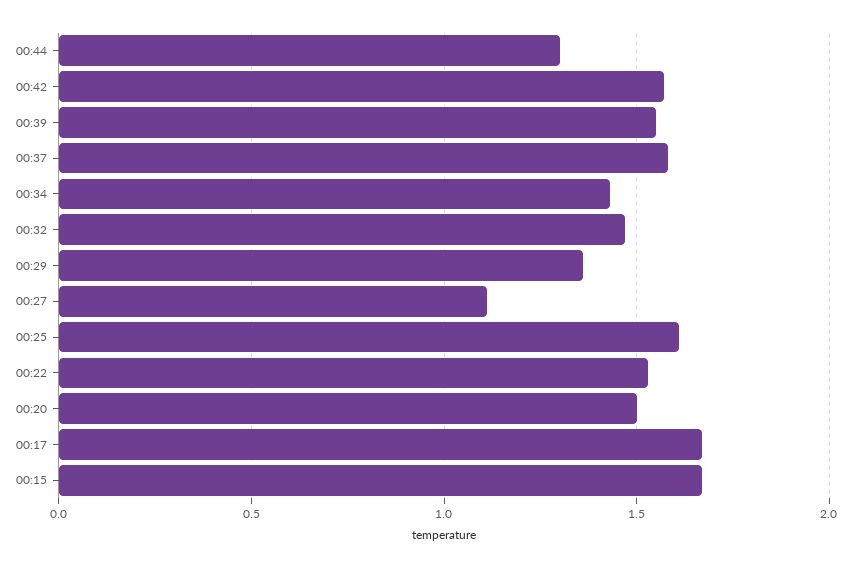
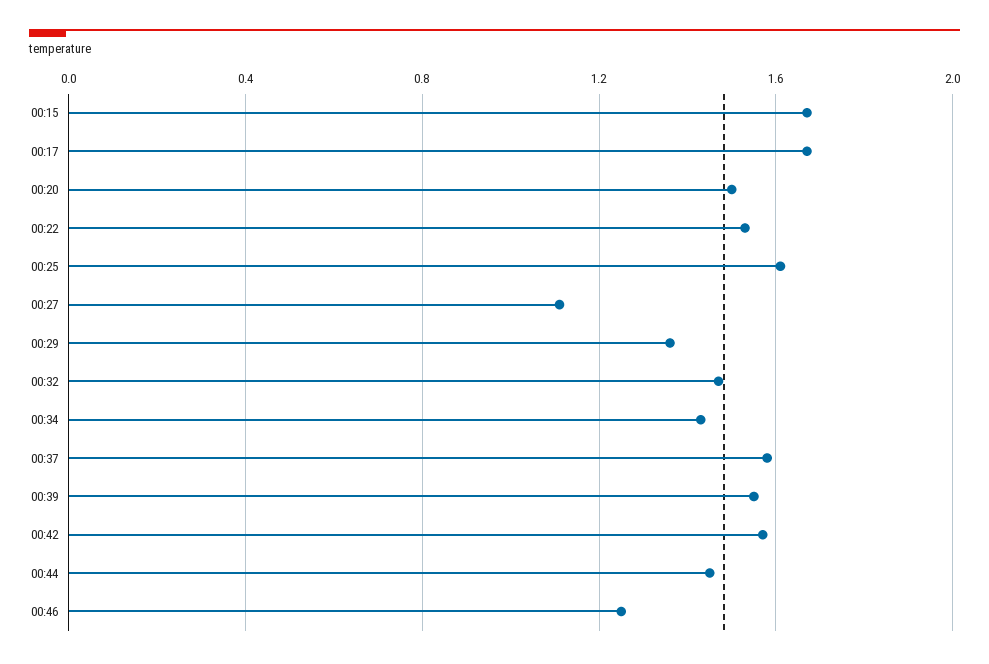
00:44: 1.3 -> 1.45
00:46: none -> 1.25

